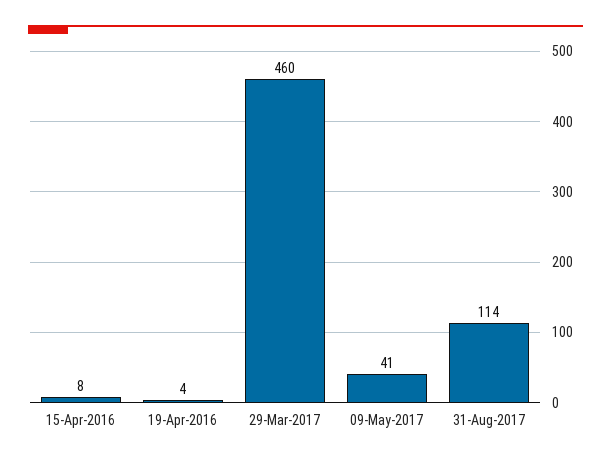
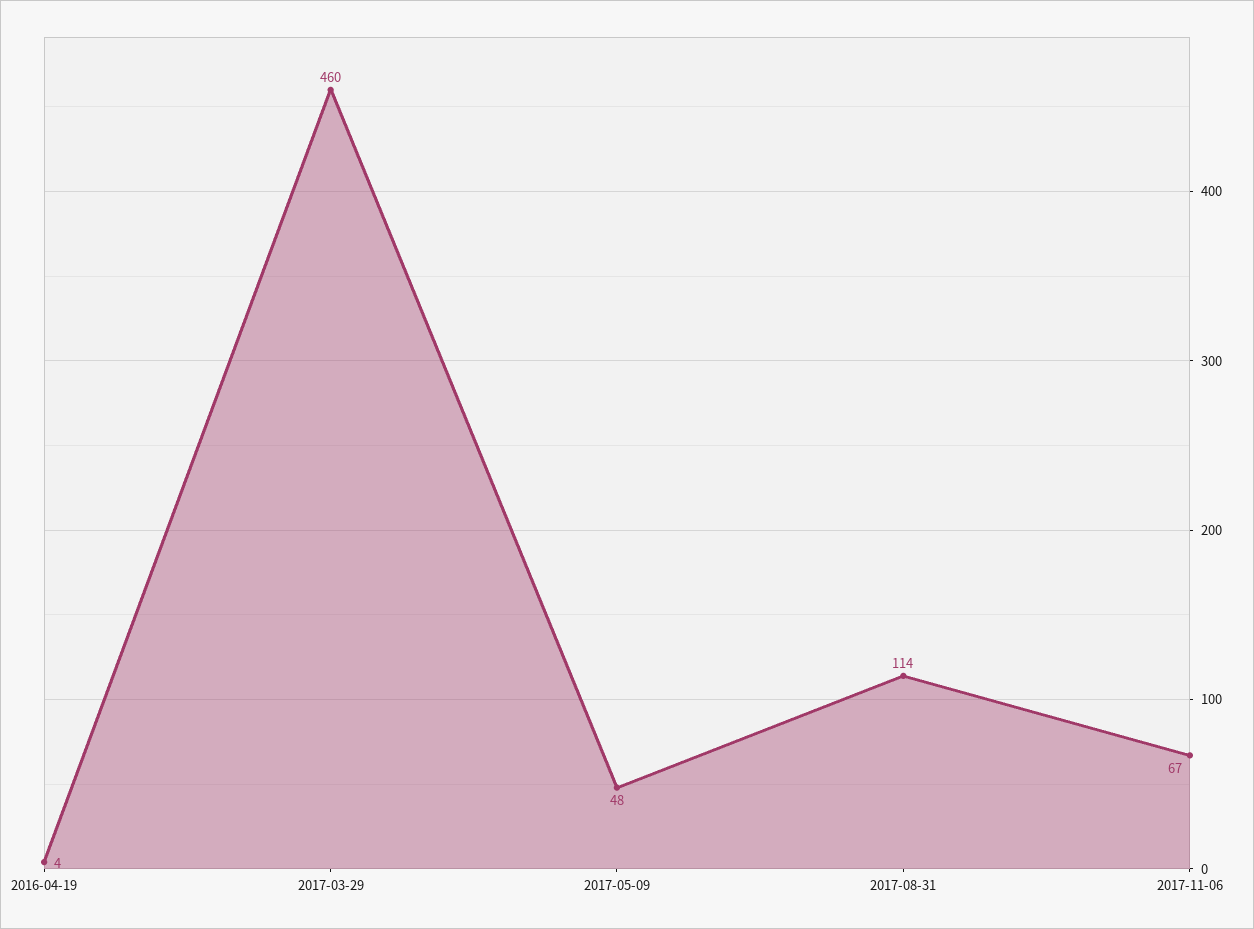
15-Apr-2016: 8 -> none
09-May-2017: 41 -> 48
2017-11-06: none -> 67

